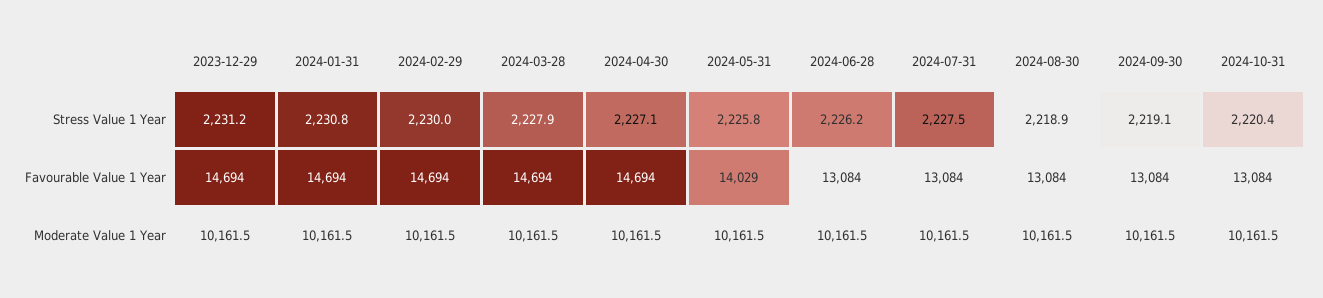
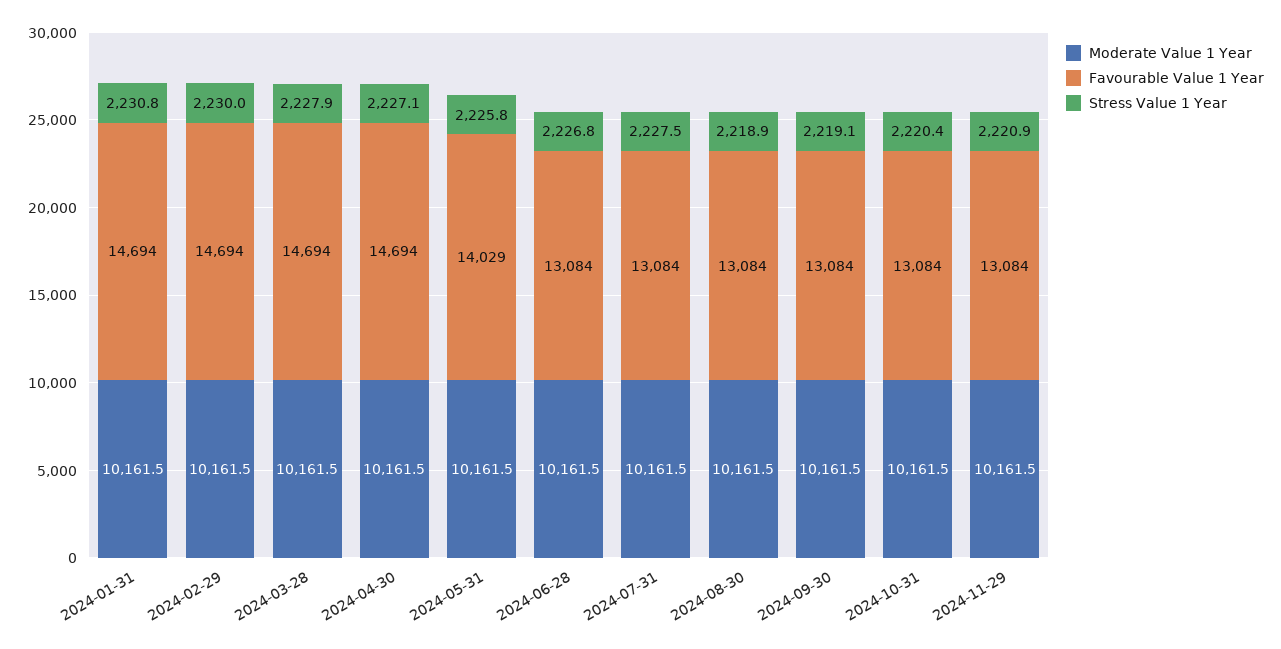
Stress Value 1 Year, 2023-12-29: 2231.2 -> none
Stress Value 1 Year, 2024-06-28: 2226.2 -> 2226.8
Favourable Value 1 Year, 2023-12-29: 14694 -> none
Moderate Value 1 Year, 2023-12-29: 10161.5 -> none
Moderate Value 1 Year, 2024-11-29: none -> 10161.5
Favourable Value 1 Year, 2024-11-29: none -> 13084
Stress Value 1 Year, 2024-11-29: none -> 2220.9

